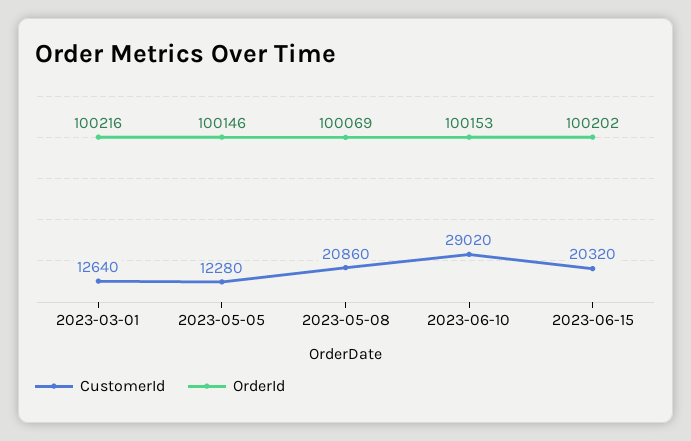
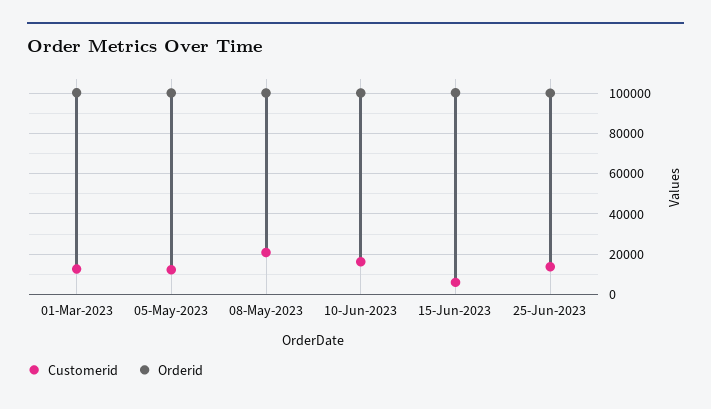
CustomerId, 2023-06-10: 29020 -> 15000
CustomerId, 2023-06-15: 20320 -> 5000
CustomerId, 25-Jun-2023: none -> 15000
OrderId, 25-Jun-2023: none -> 100000

